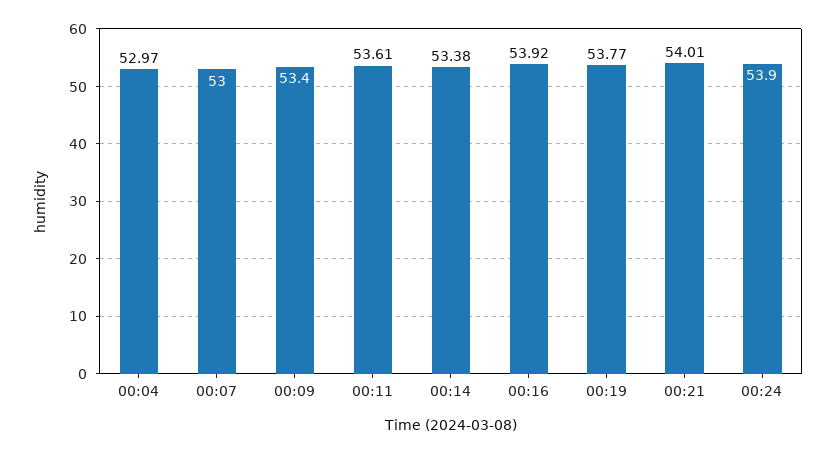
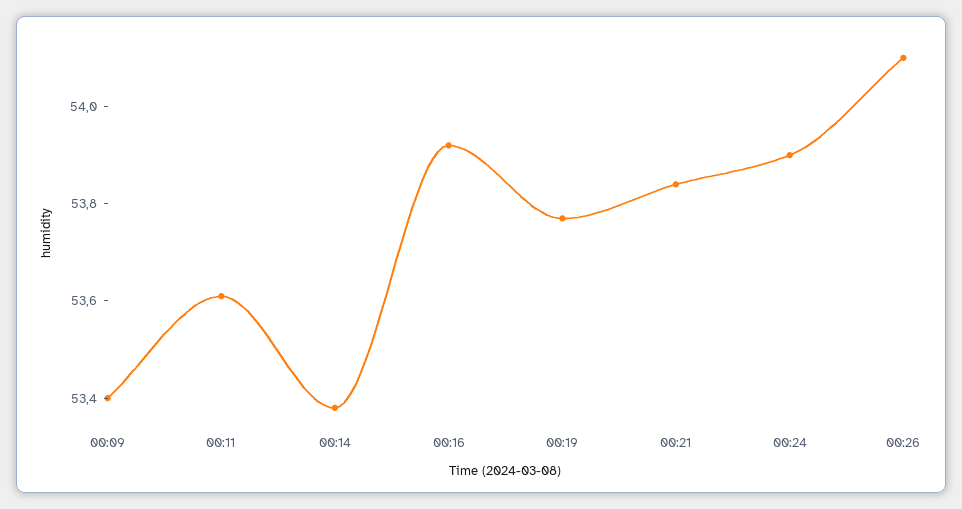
00:04: 52.97 -> none
00:07: 53 -> none
00:21: 54.01 -> 53.85
00:26: none -> 54.1

